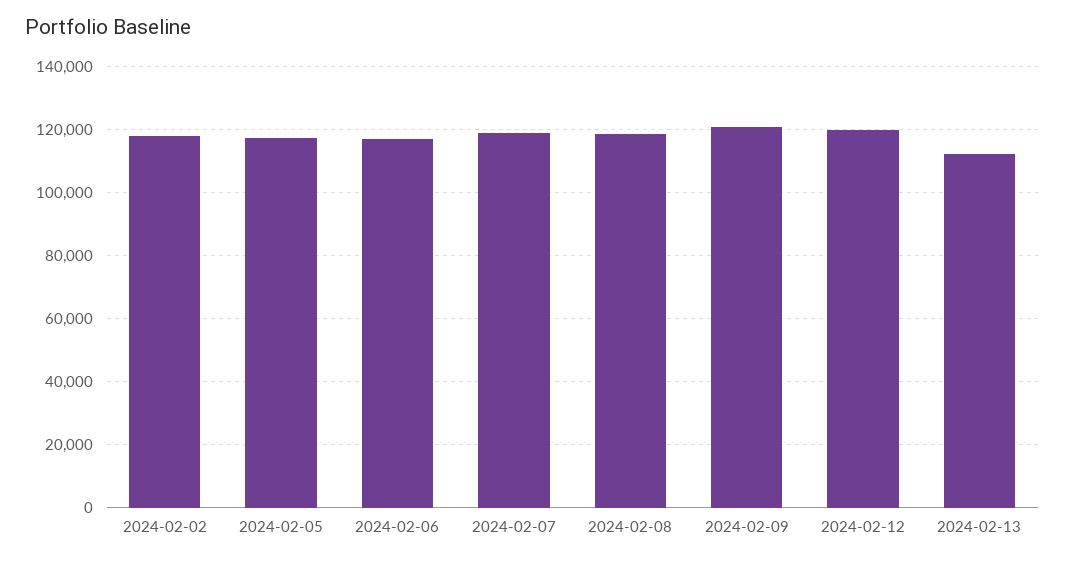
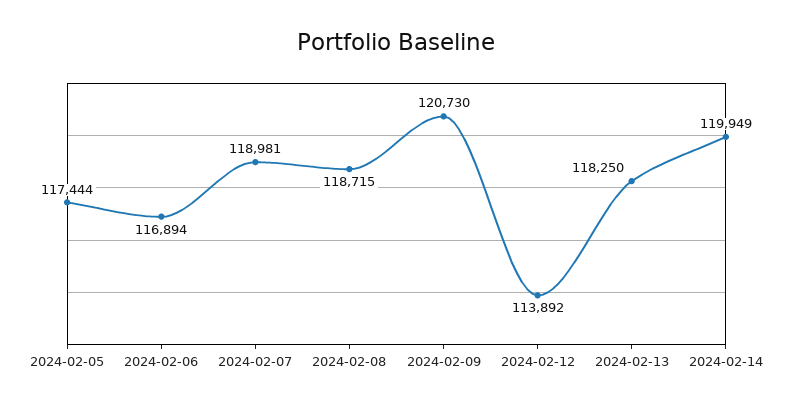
2024-02-02: 118000 -> none
2024-02-12: 120000 -> 113892
2024-02-13: 112000 -> 118250
2024-02-14: none -> 119949

